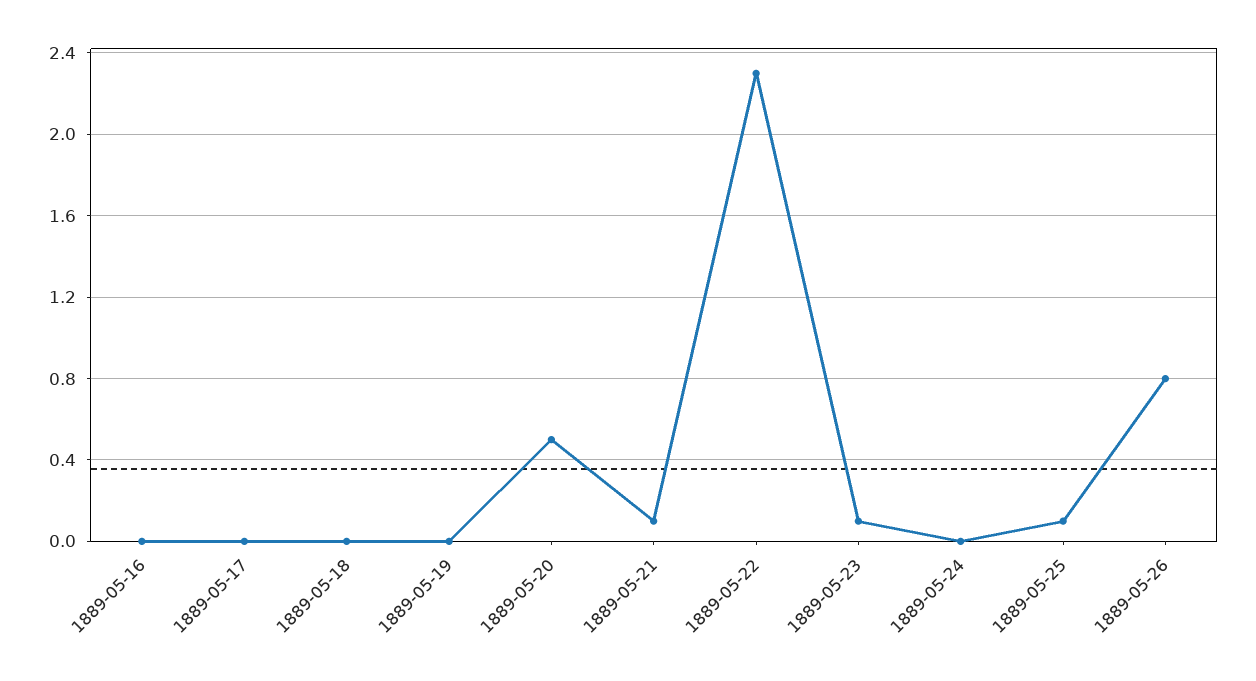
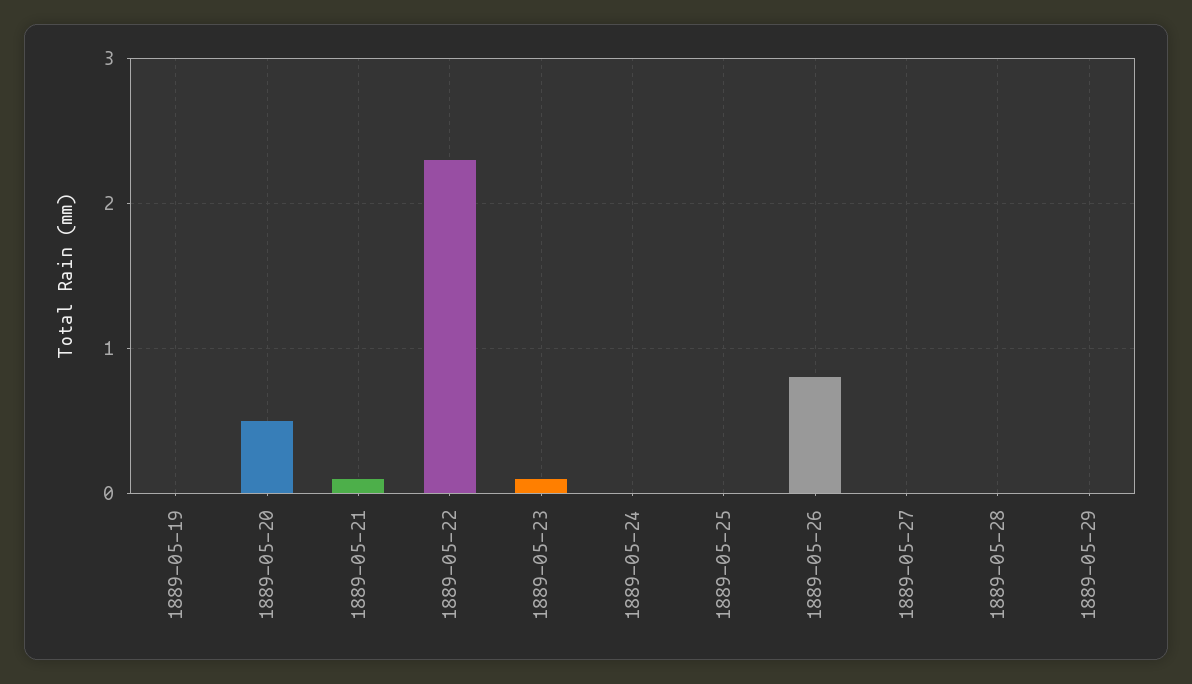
1889-05-16: 0 -> none
1889-05-17: 0 -> none
1889-05-18: 0 -> none
1889-05-25: 0.1 -> 0
1889-05-27: none -> 0
1889-05-28: none -> 0
1889-05-29: none -> 0

